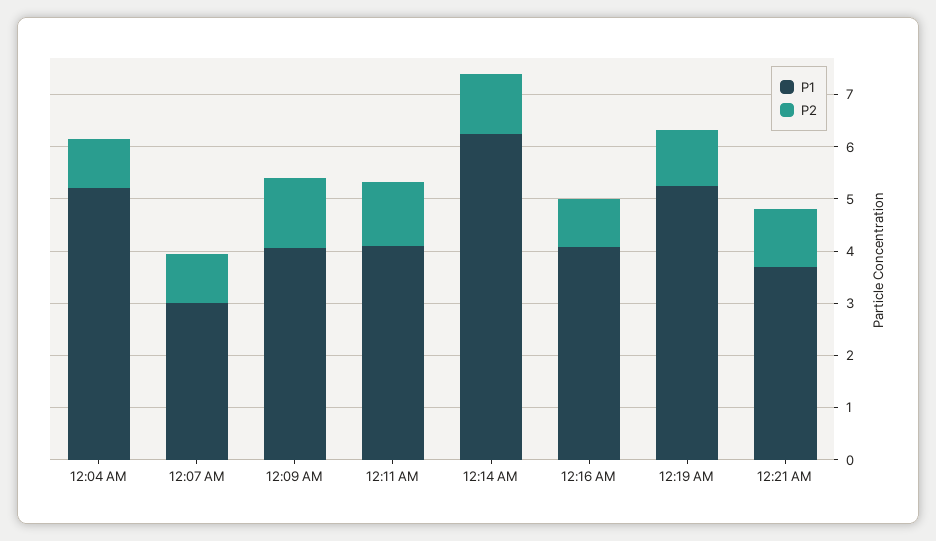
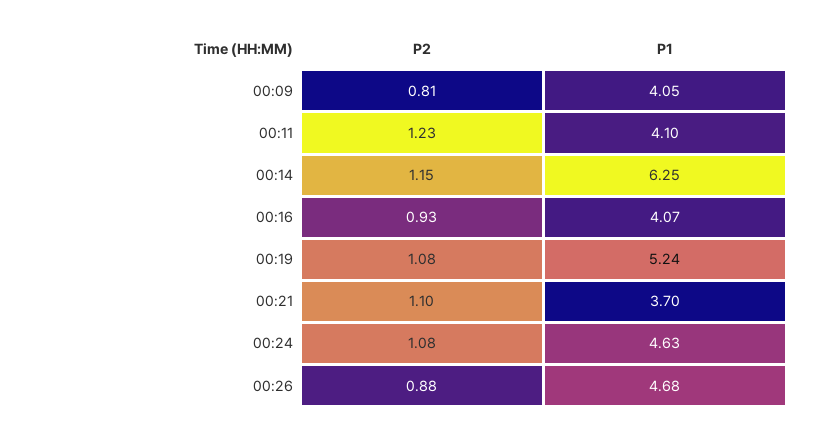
P1, 12:04 AM: 5.2 -> none
P2, 12:04 AM: 1 -> none
P1, 12:07 AM: 3 -> none
P2, 12:07 AM: 1 -> none
P2, 12:09 AM: 1.4 -> 0.81
P2, 00:24: none -> 1.08
P1, 00:24: none -> 4.63
P2, 00:26: none -> 0.88
P1, 00:26: none -> 4.68

